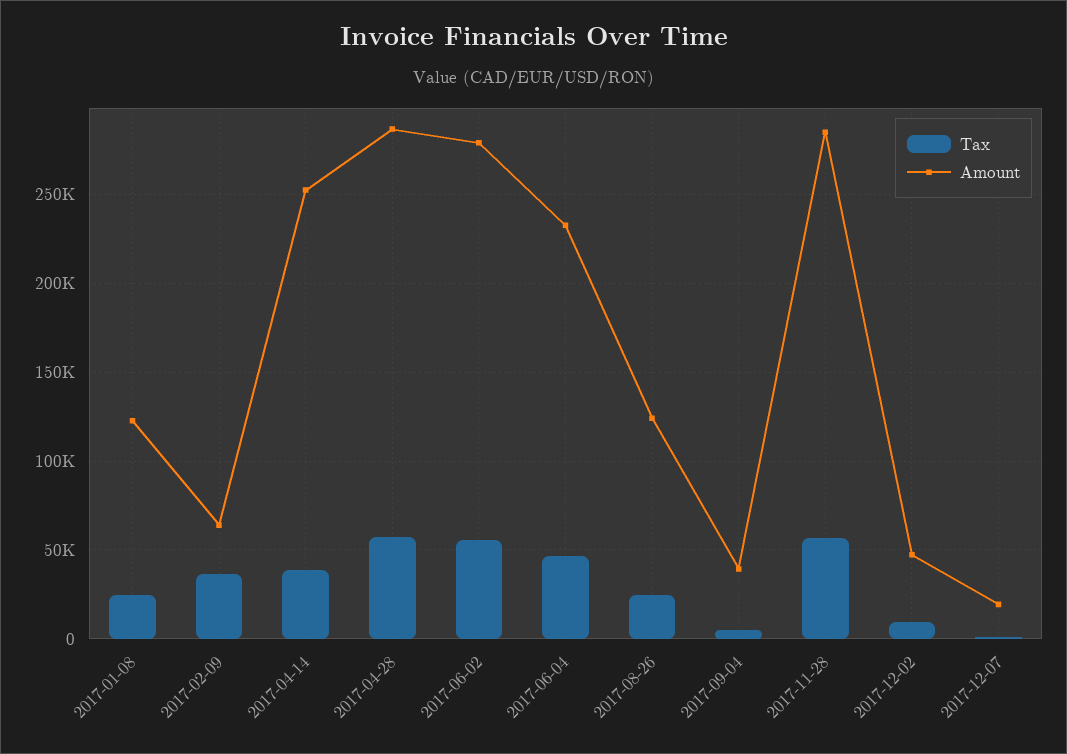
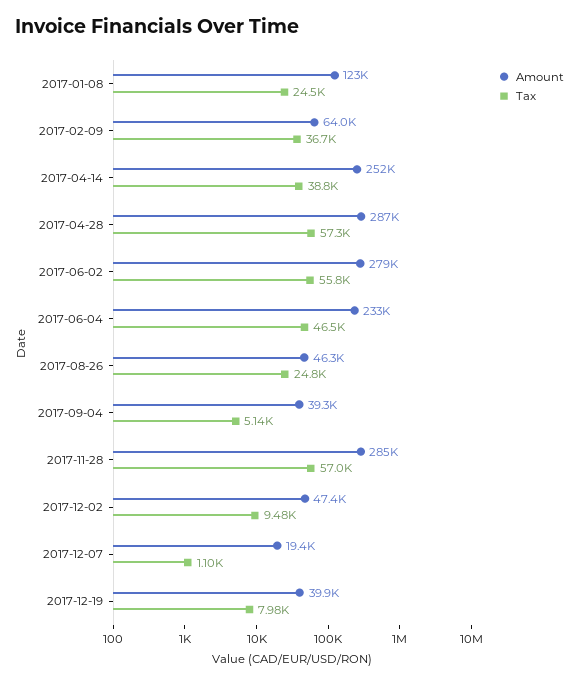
Amount, 2017-08-26: 125000 -> 46300
Amount, 2017-12-19: none -> 39900
Tax, 2017-12-19: none -> 7980

